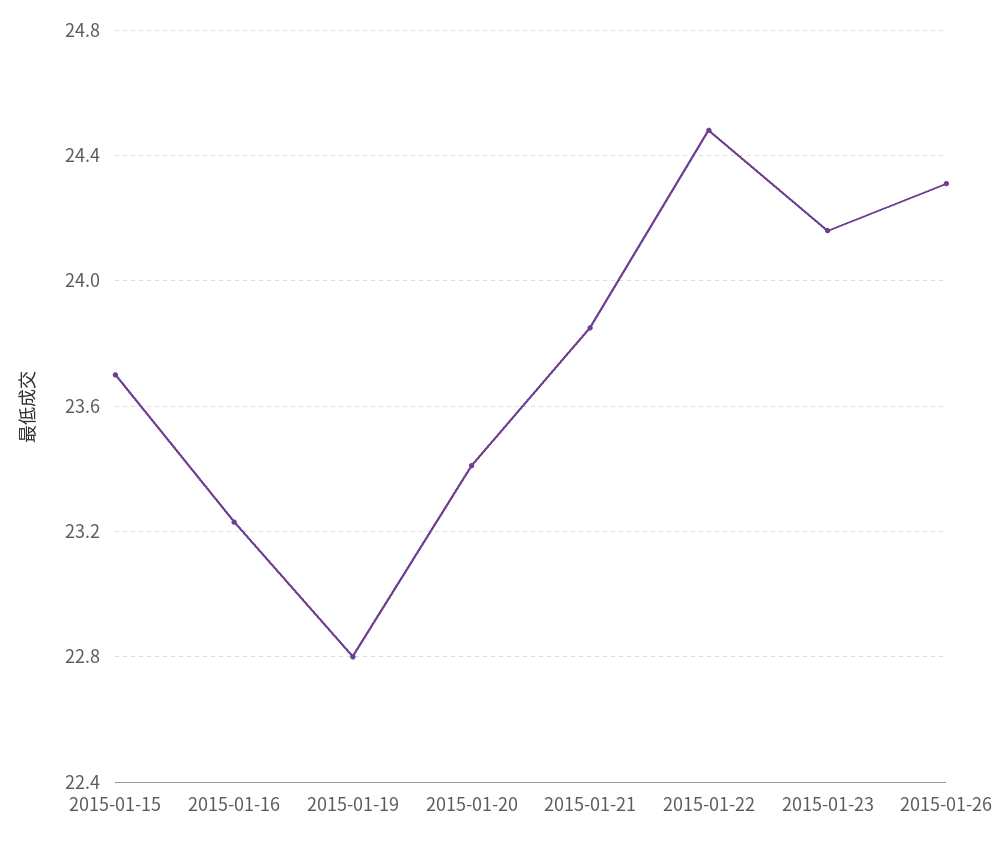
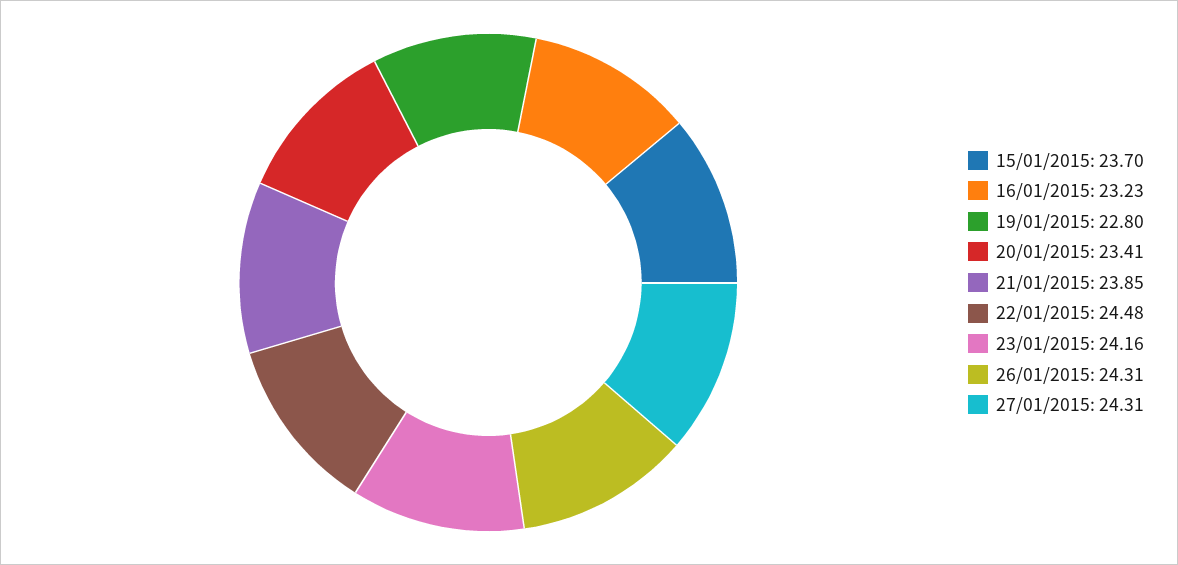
27/01/2015: none -> 24.31

